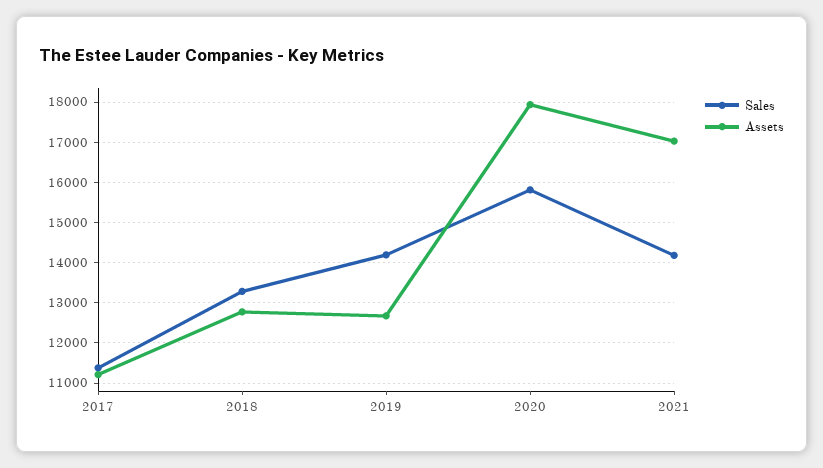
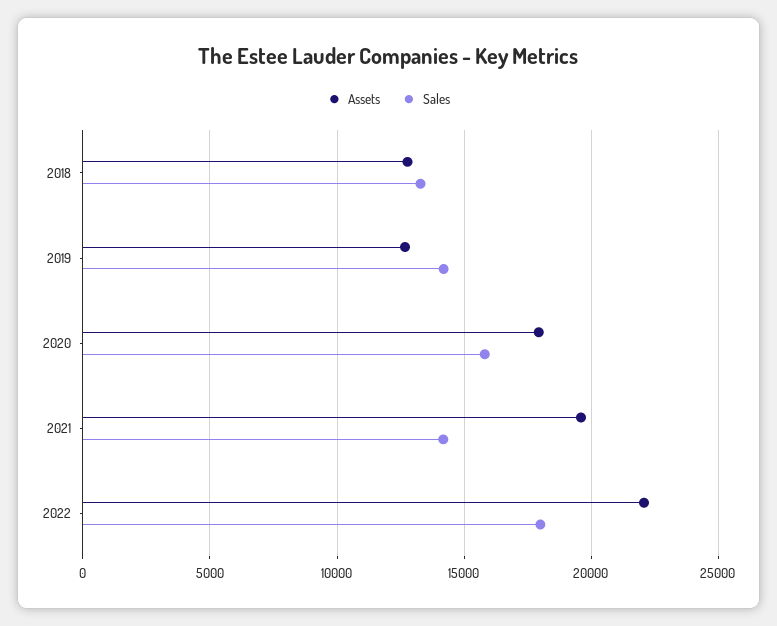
Sales, 2017: 11400 -> none
Assets, 2017: 11200 -> none
Assets, 2021: 17000 -> 19500
Assets, 2022: none -> 22000
Sales, 2022: none -> 18000

